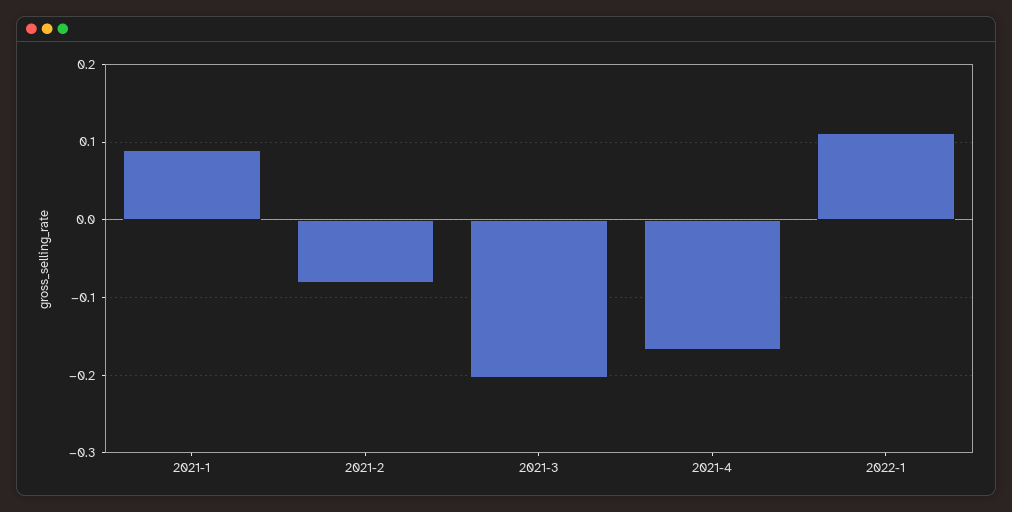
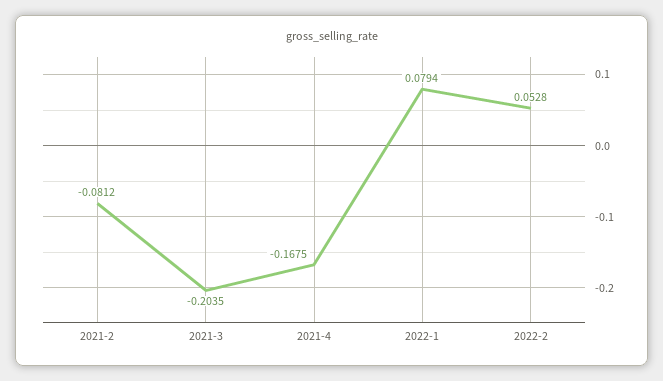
2021-1: 0.09 -> none
2022-1: 0.11 -> 0.0794
2022-2: none -> 0.0528

